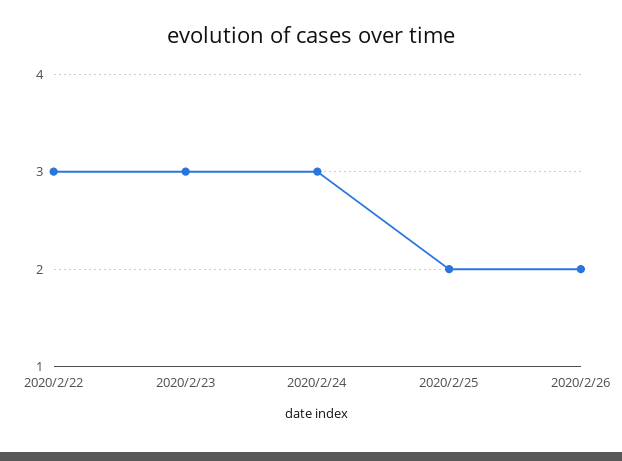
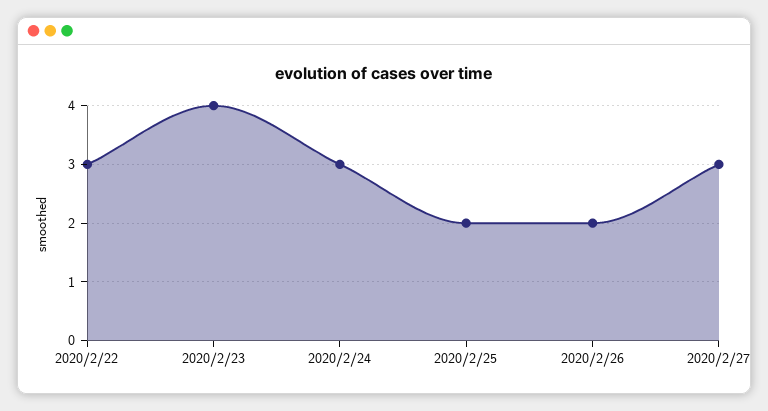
2020/2/23: 3 -> 4
2020/2/27: none -> 3

